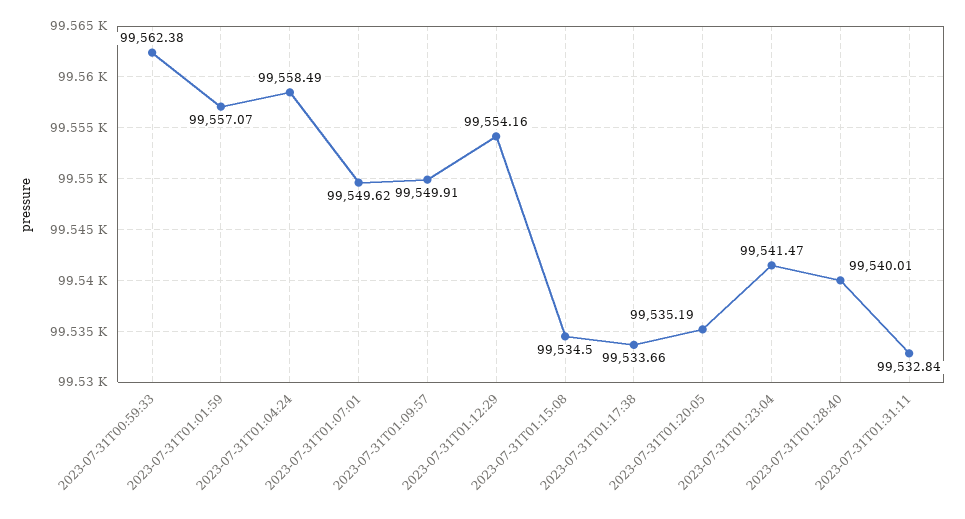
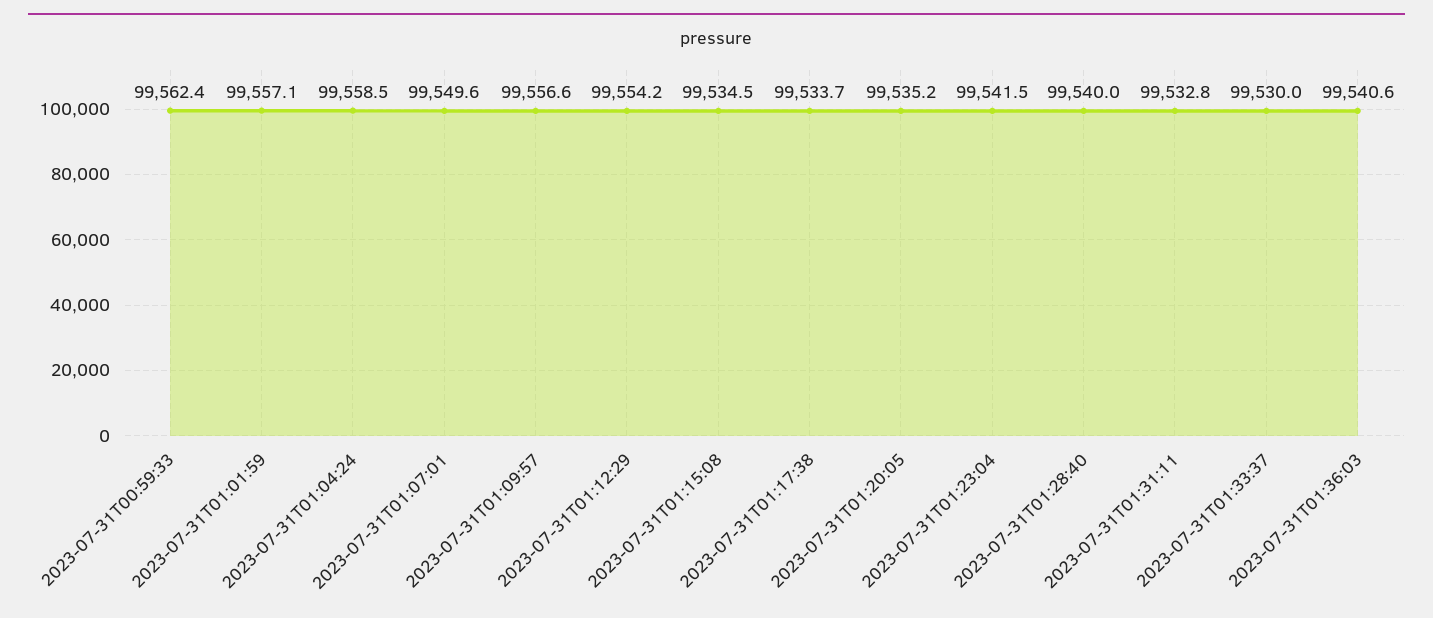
2023-07-31T01:09:57: 99549.91 -> 99556.6
2023-07-31T01:33:37: none -> 99530
2023-07-31T01:36:03: none -> 99540.6

